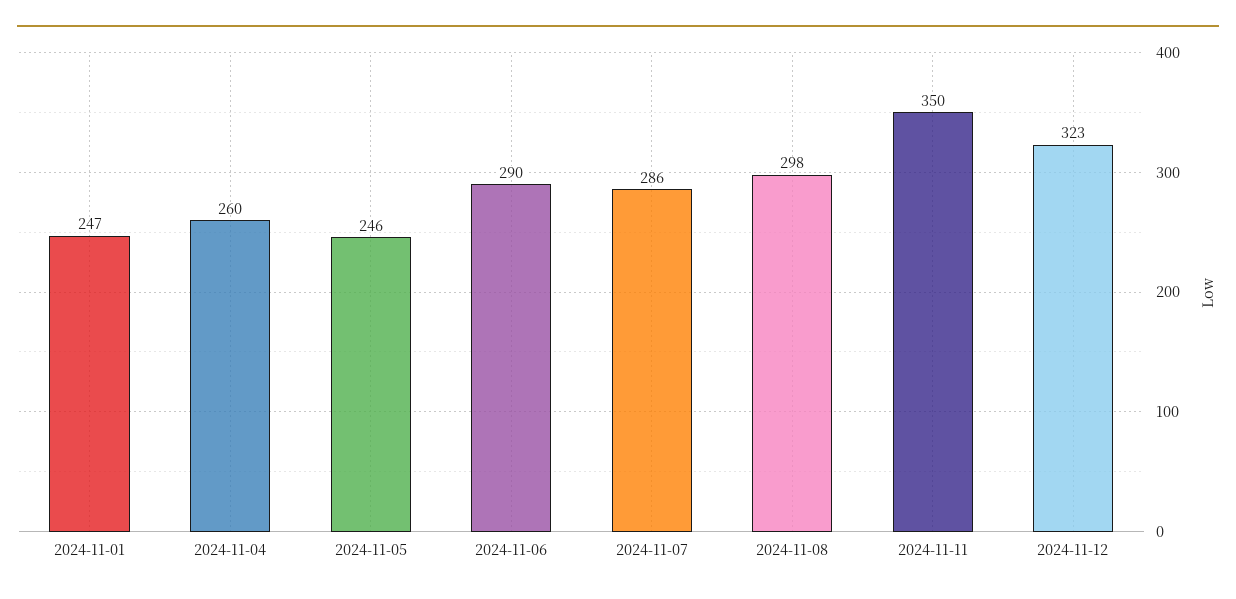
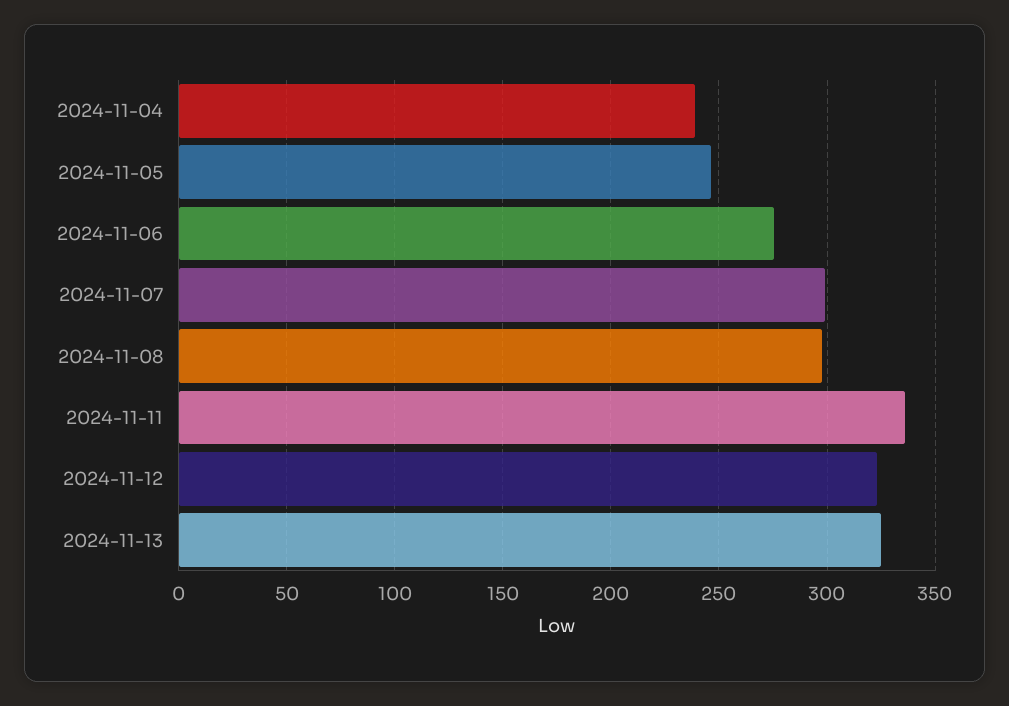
2024-11-01: 247 -> none
2024-11-04: 260 -> 240
2024-11-06: 290 -> 275
2024-11-07: 286 -> 300
2024-11-11: 350 -> 335
2024-11-13: none -> 325

